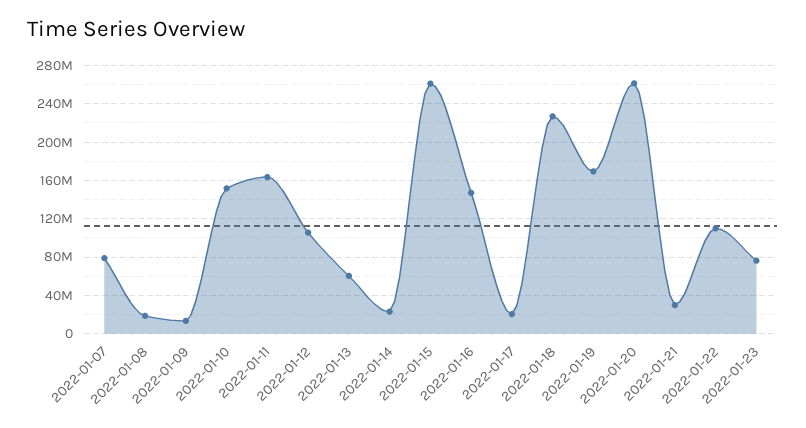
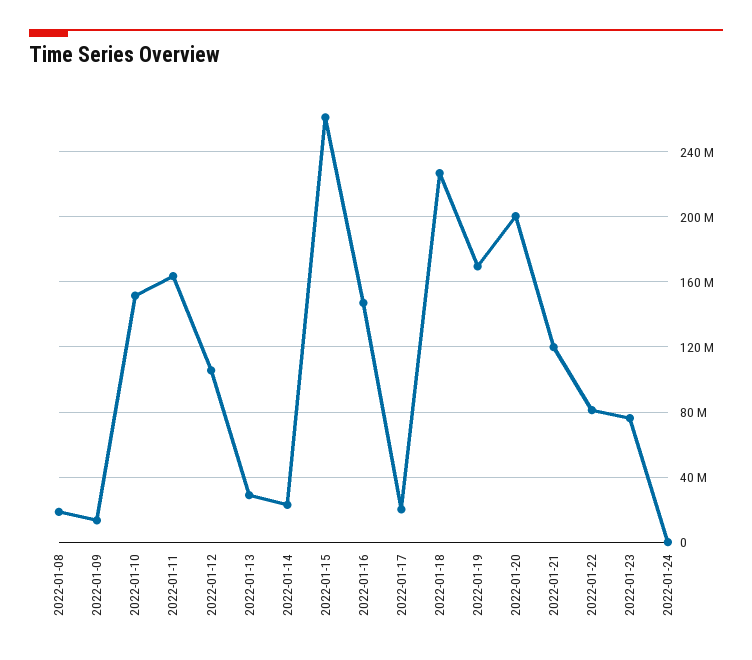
2022-01-07: 80000000 -> none
2022-01-13: 60000000 -> 30000000
2022-01-20: 260000000 -> 200000000
2022-01-21: 30000000 -> 120000000
2022-01-22: 110000000 -> 80000000
2022-01-24: none -> 0

